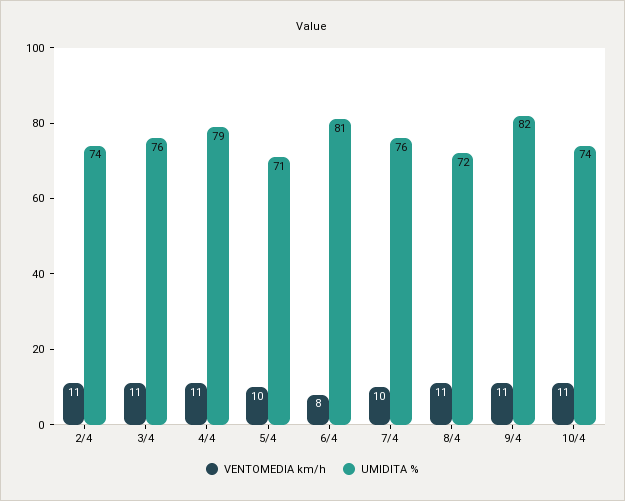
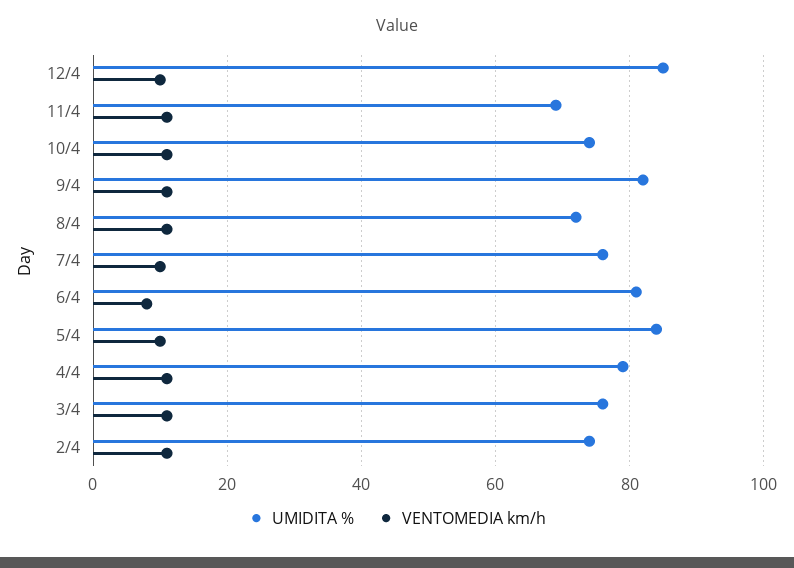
UMIDITA %, 5/4: 71 -> 85
UMIDITA %, 12/4: none -> 85
VENTOMEDIA km/h, 12/4: none -> 10
UMIDITA %, 11/4: none -> 70
VENTOMEDIA km/h, 11/4: none -> 10

